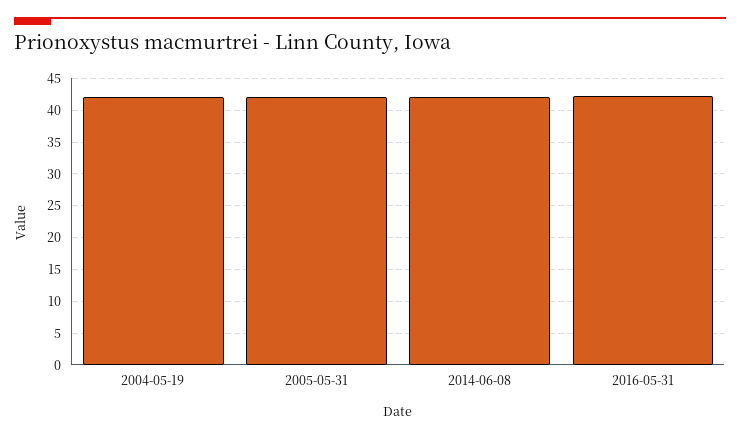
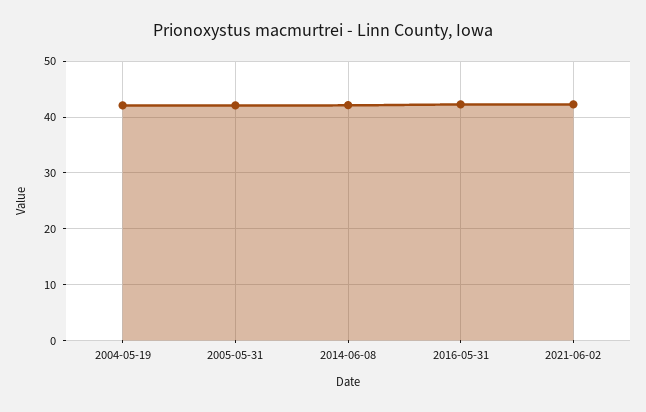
2021-06-02: none -> 42

